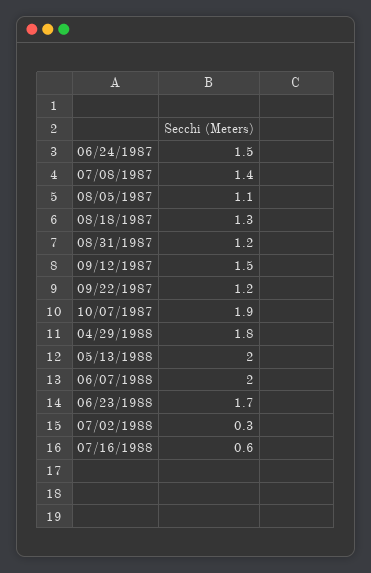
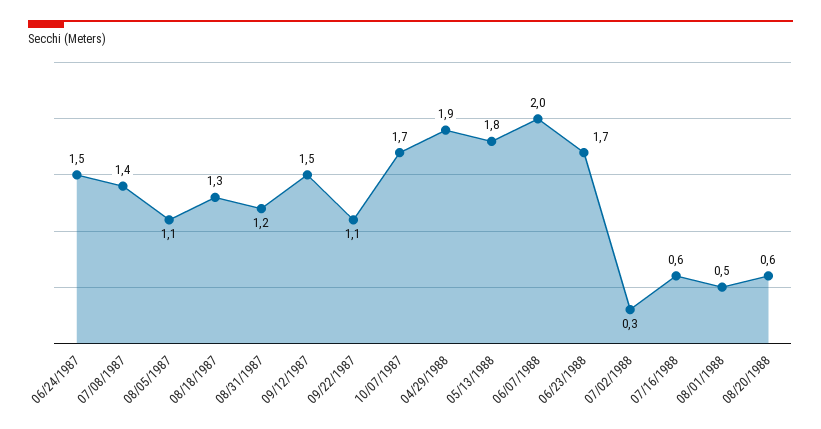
09/22/1987: 1.2 -> 1.1
10/07/1987: 1.9 -> 1.7
04/29/1988: 1.8 -> 1.9
05/13/1988: 2 -> 1.8
08/01/1988: none -> 0.5
08/20/1988: none -> 0.6

